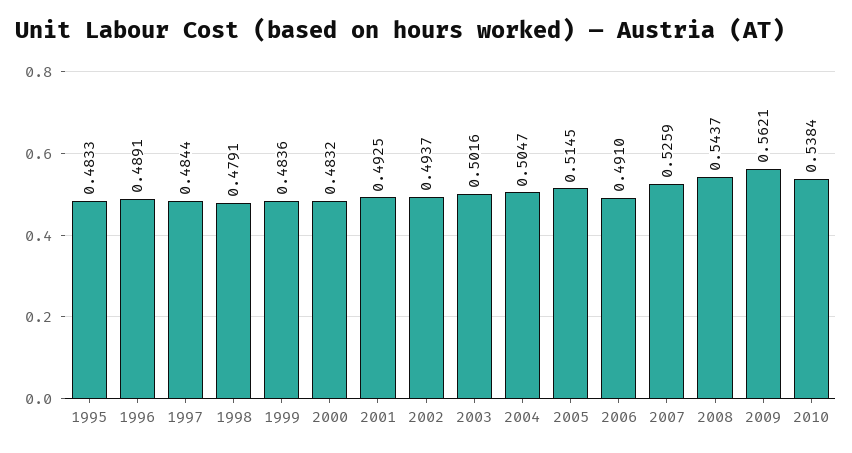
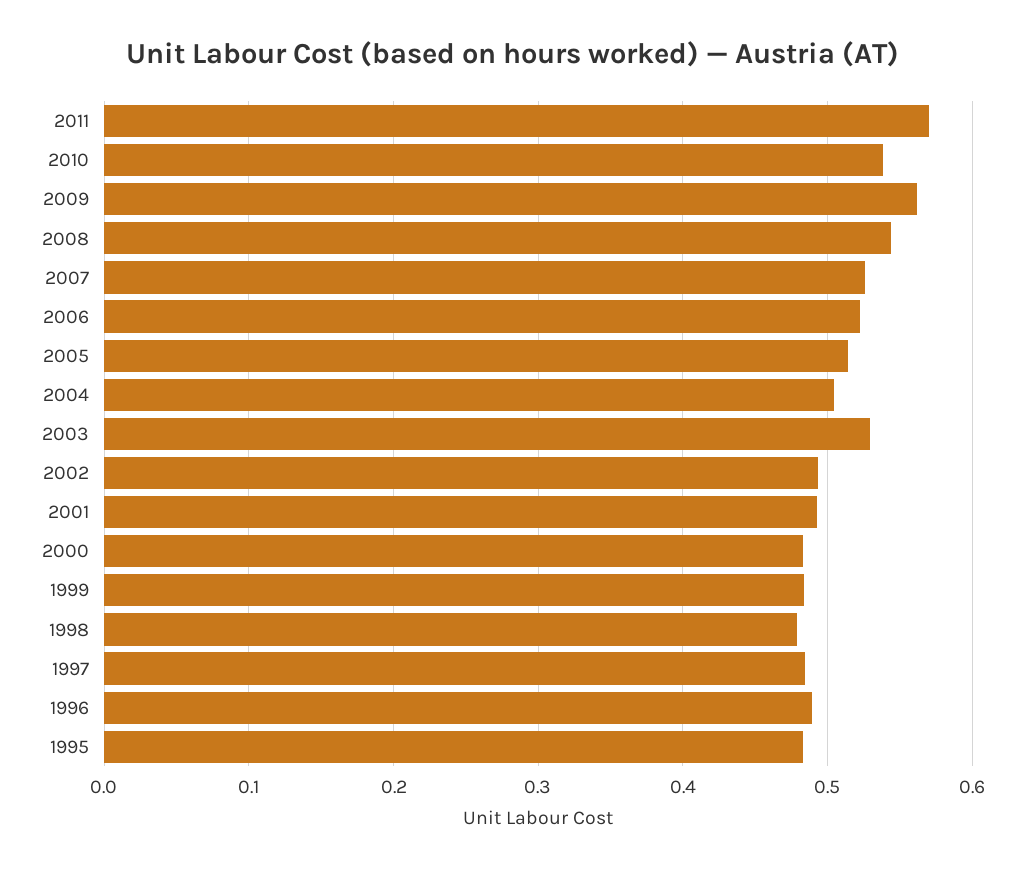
2003: 0.5016 -> 0.53
2006: 0.491 -> 0.52
2011: none -> 0.57

